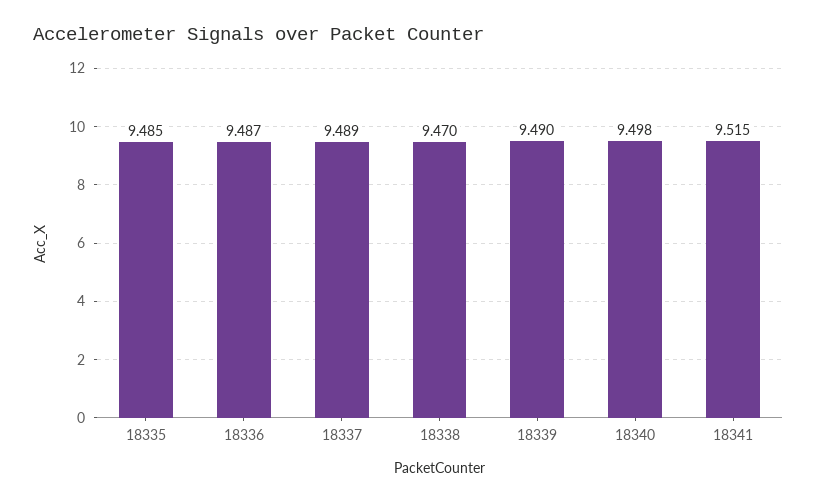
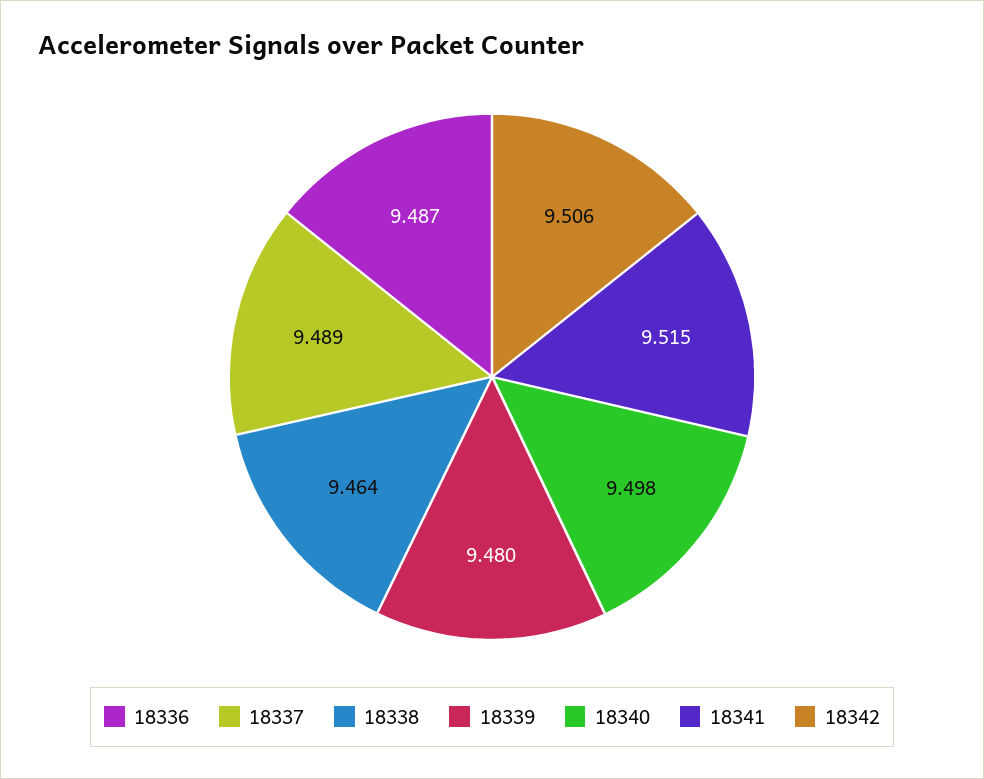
18335: 9.485 -> none
18338: 9.47 -> 9.464
18339: 9.49 -> 9.48
18342: none -> 9.506

